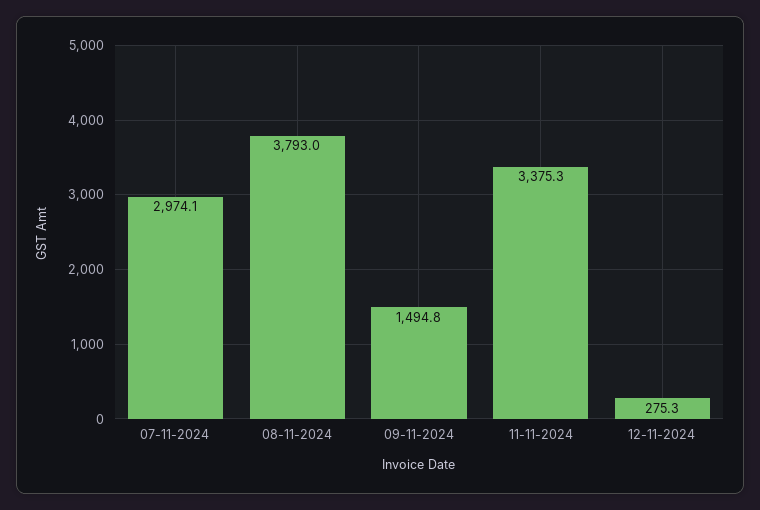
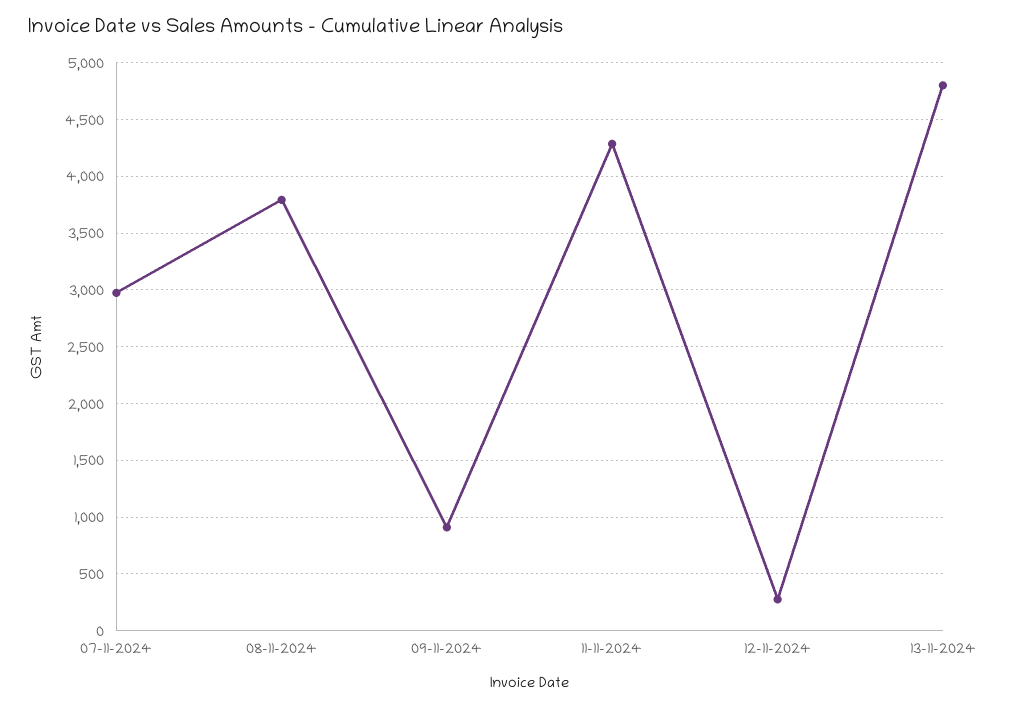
09-11-2024: 1494.8 -> 900
11-11-2024: 3375.3 -> 4300
13-11-2024: none -> 4800

